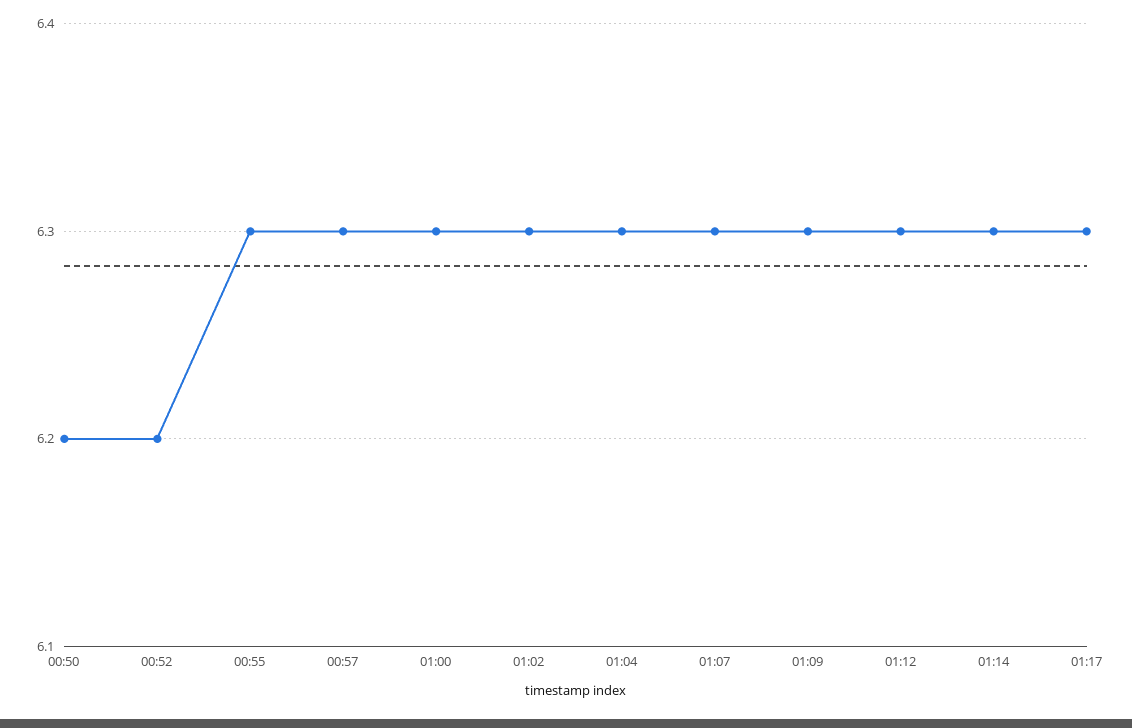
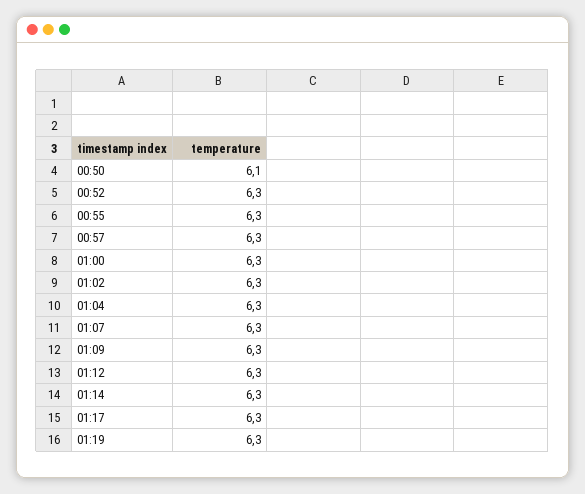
00:50: 6.2 -> 6.1
00:52: 6.2 -> 6.3
01:19: none -> 6.3

